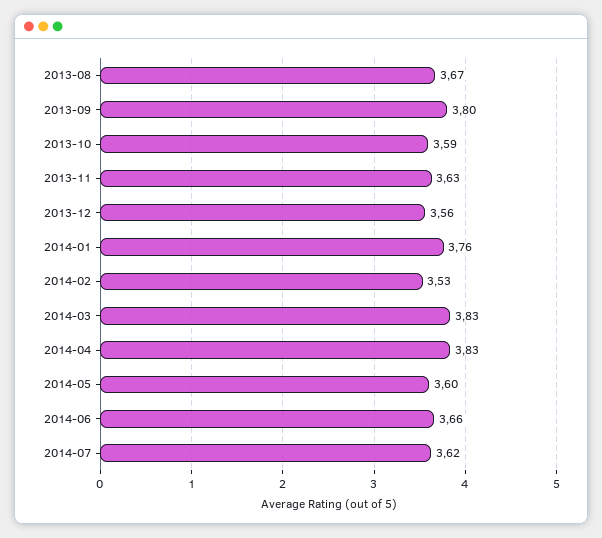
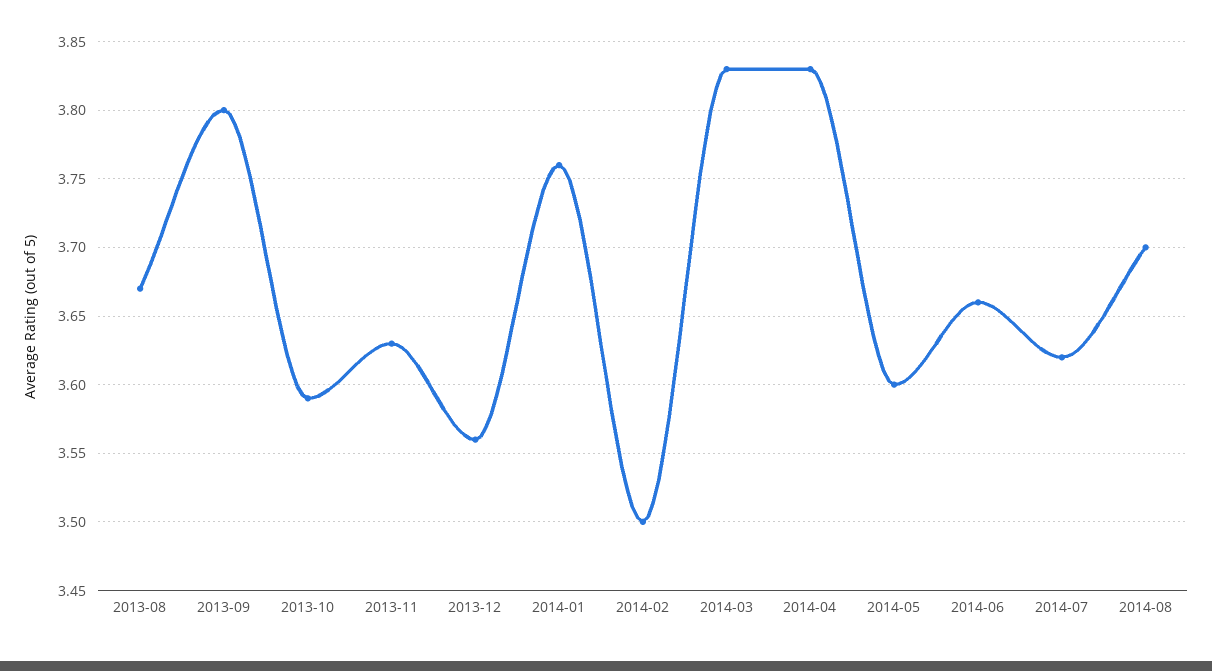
2014-02: 3.53 -> 3.5
2014-08: none -> 3.7

